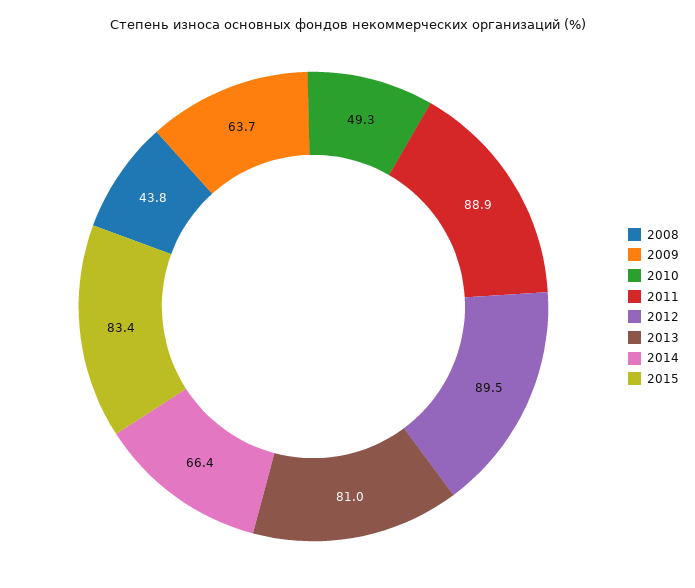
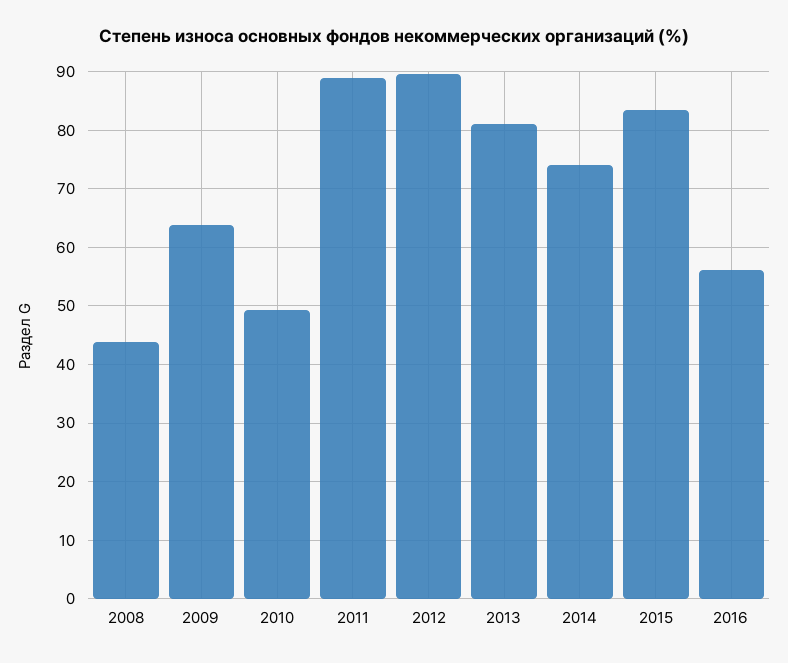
2014: 66.4 -> 74
2016: none -> 56

